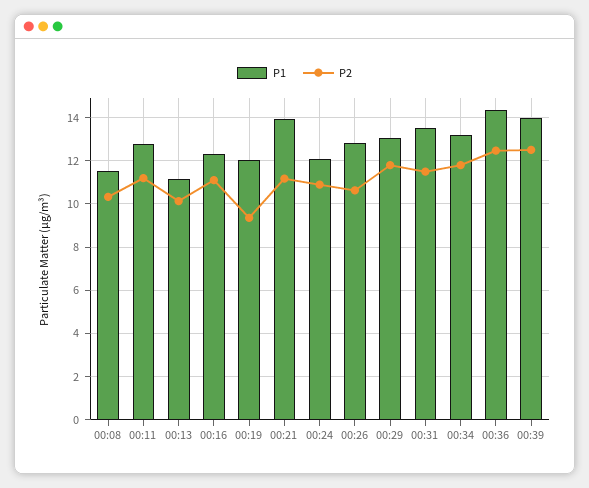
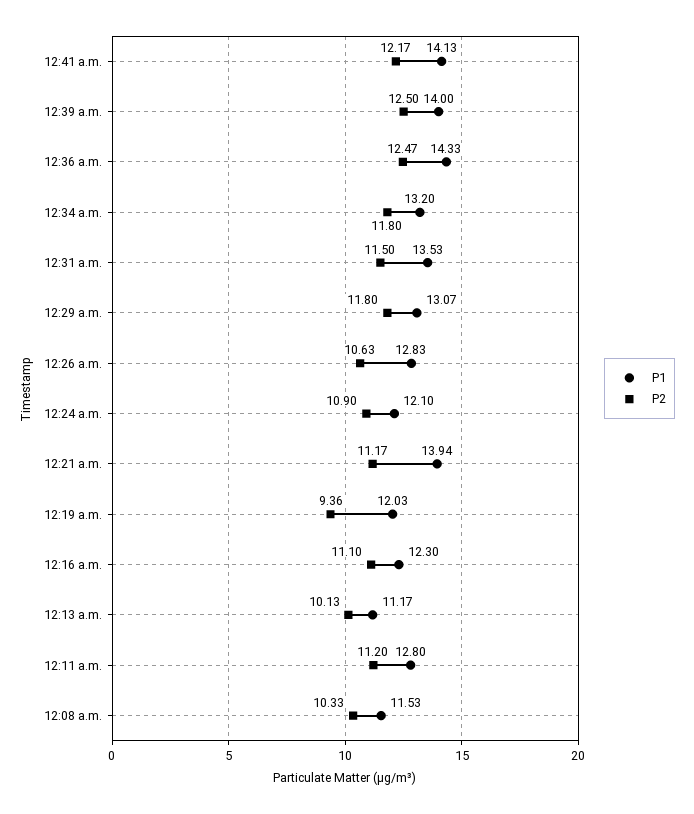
P1, 12:41 a.m.: none -> 14.13
P2, 12:41 a.m.: none -> 12.17

